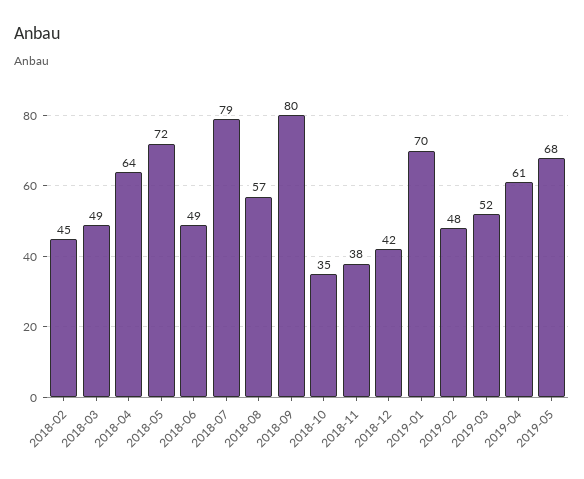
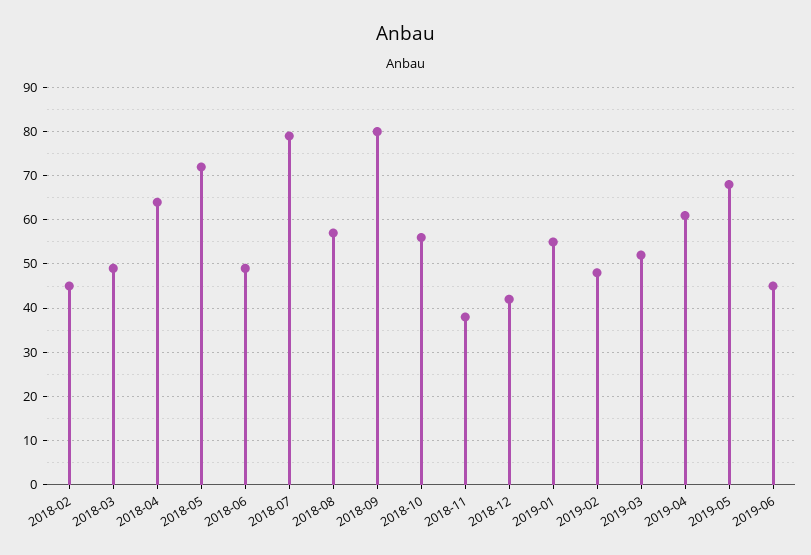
2018-10: 35 -> 55
2019-01: 70 -> 55
2019-06: none -> 45

